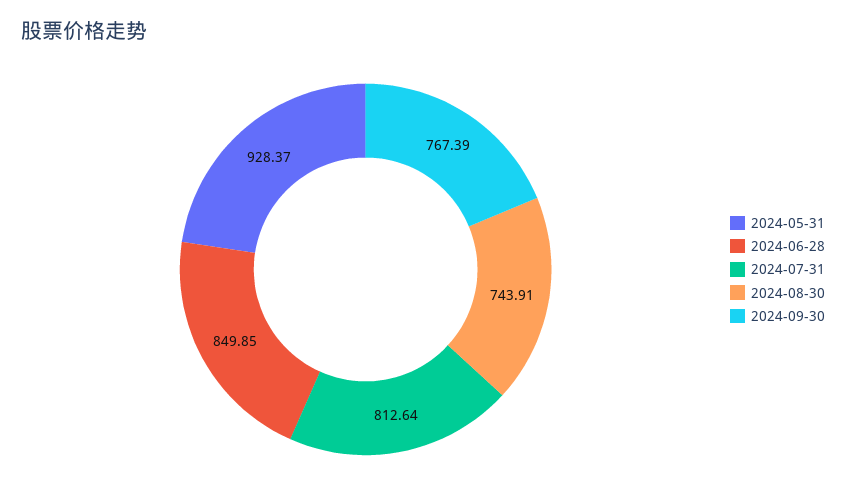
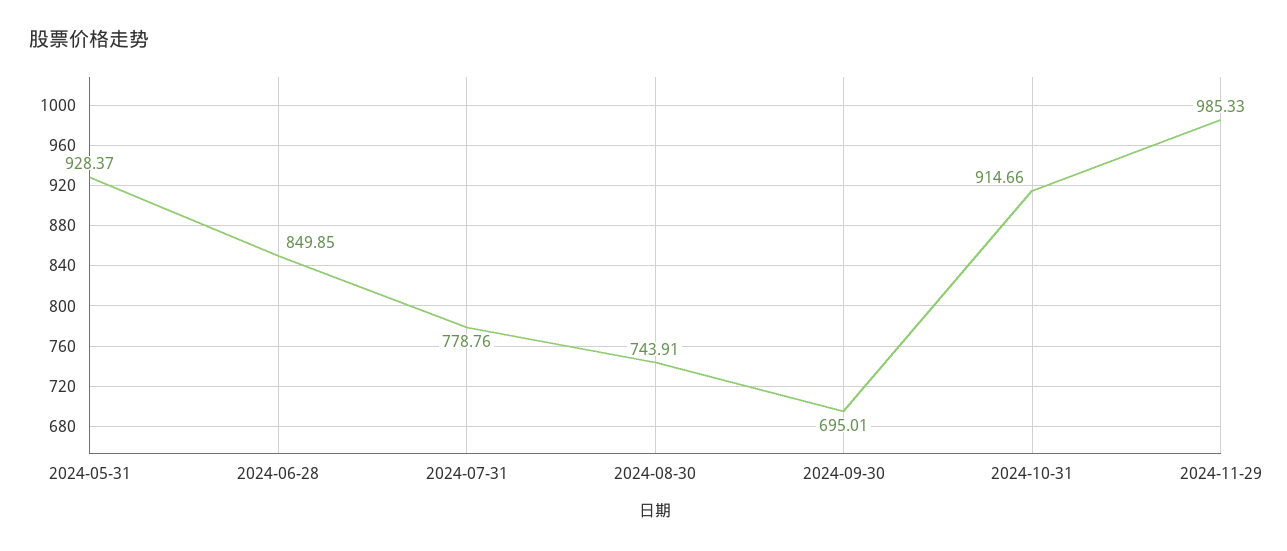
2024-07-31: 812.64 -> 778.76
2024-09-30: 767.39 -> 695.01
2024-10-31: none -> 914.66
2024-11-29: none -> 985.33

